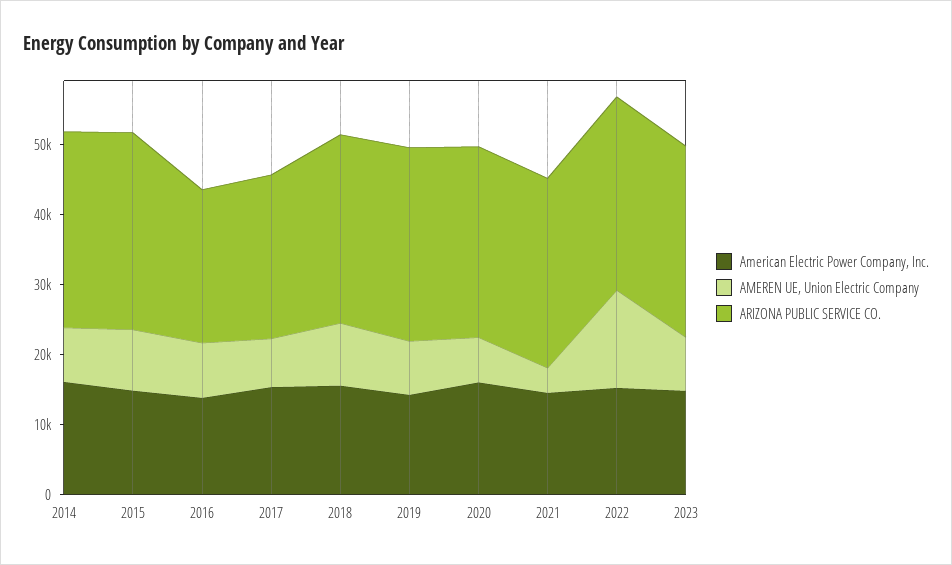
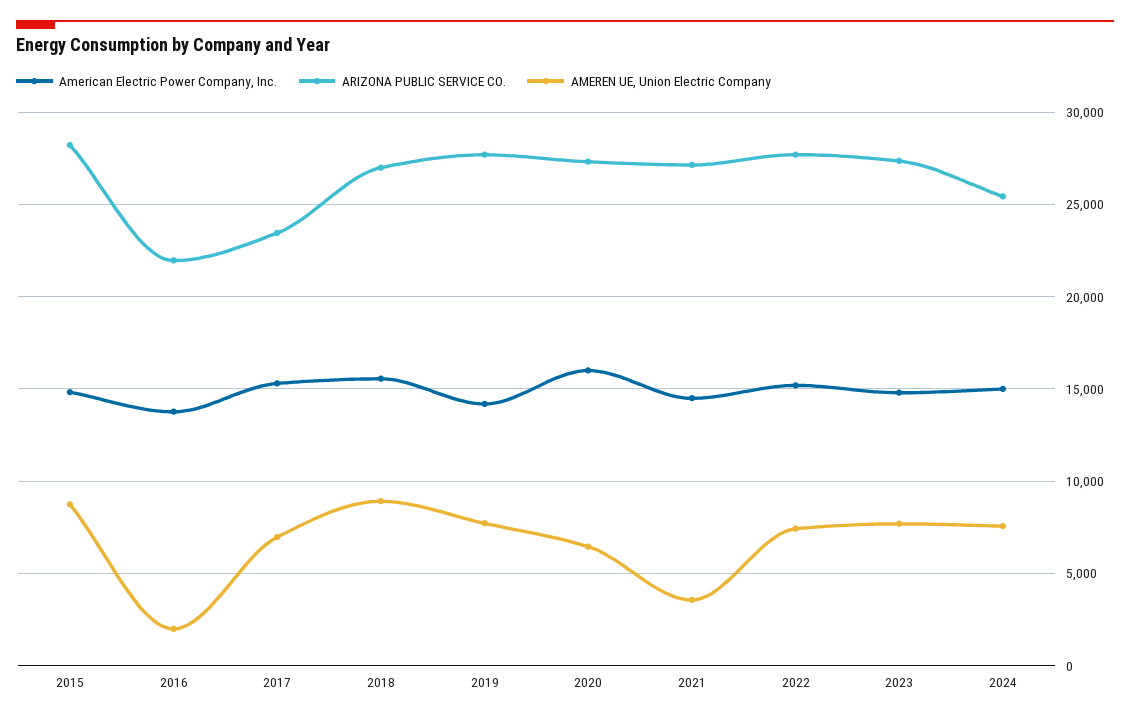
American Electric Power Company, Inc., 2014: 16000 -> none
AMEREN UE, Union Electric Company, 2014: 8000 -> none
ARIZONA PUBLIC SERVICE CO., 2014: 28000 -> none
AMEREN UE, Union Electric Company, 2016: 8000 -> 2000
AMEREN UE, Union Electric Company, 2022: 14000 -> 7500
American Electric Power Company, Inc., 2024: none -> 15000
ARIZONA PUBLIC SERVICE CO., 2024: none -> 25500
AMEREN UE, Union Electric Company, 2024: none -> 7500

